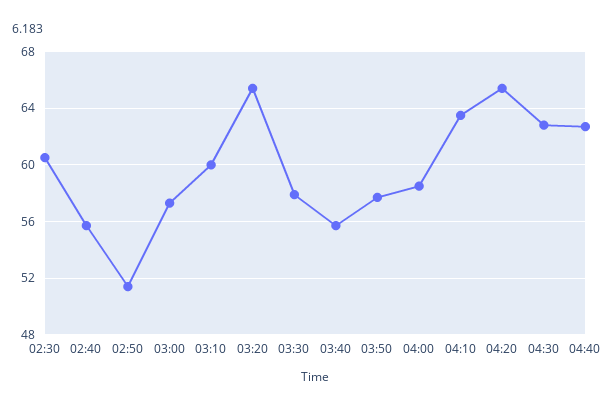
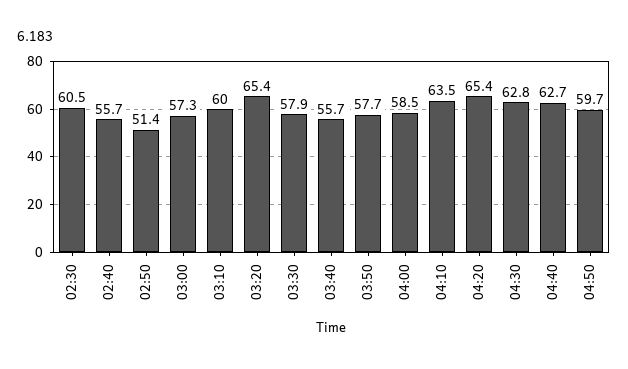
04:50: none -> 59.7

